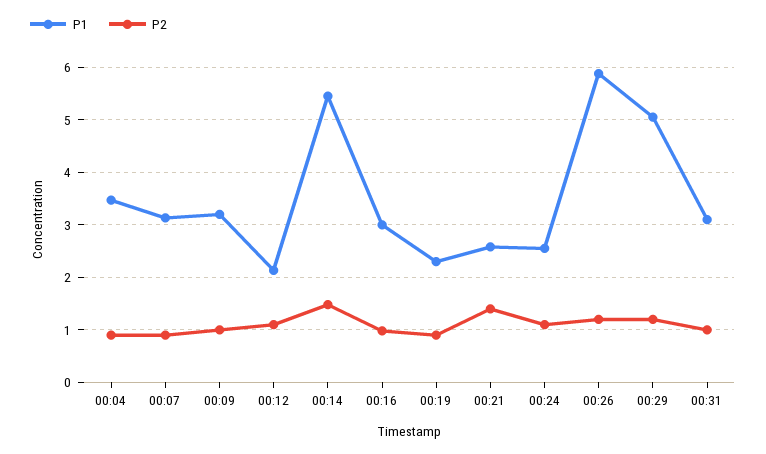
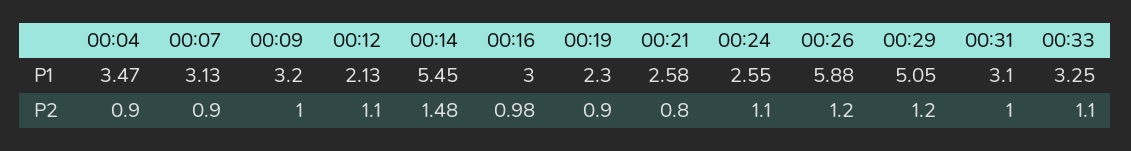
P2, 00:21: 1.4 -> 0.8
P1, 00:33: none -> 3.25
P2, 00:33: none -> 1.1

